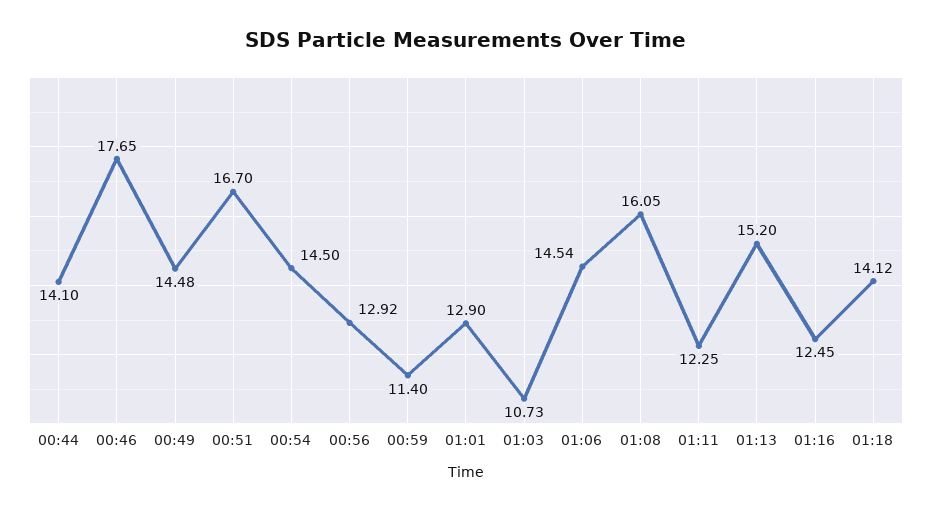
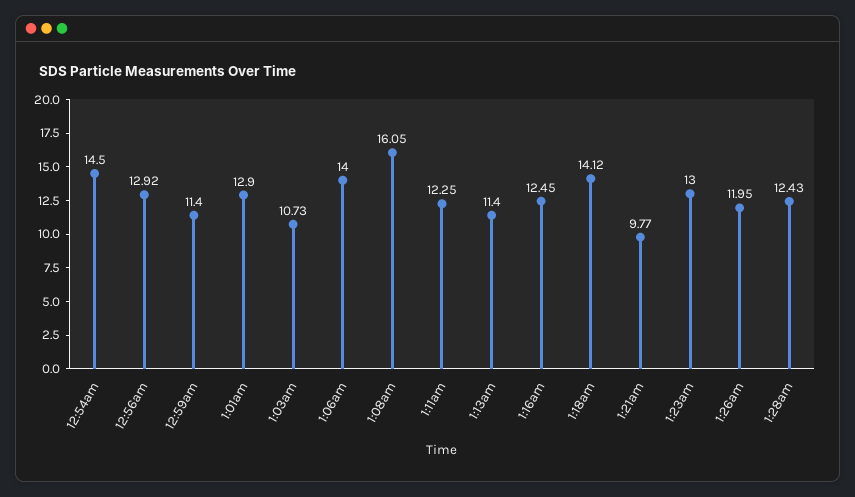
00:44: 14.1 -> none
00:46: 17.65 -> none
00:49: 14.48 -> none
00:51: 16.7 -> none
01:06: 14.54 -> 14
01:13: 15.2 -> 11.4
1:21am: none -> 9.77
1:23am: none -> 13
1:26am: none -> 11.95
1:28am: none -> 12.43

